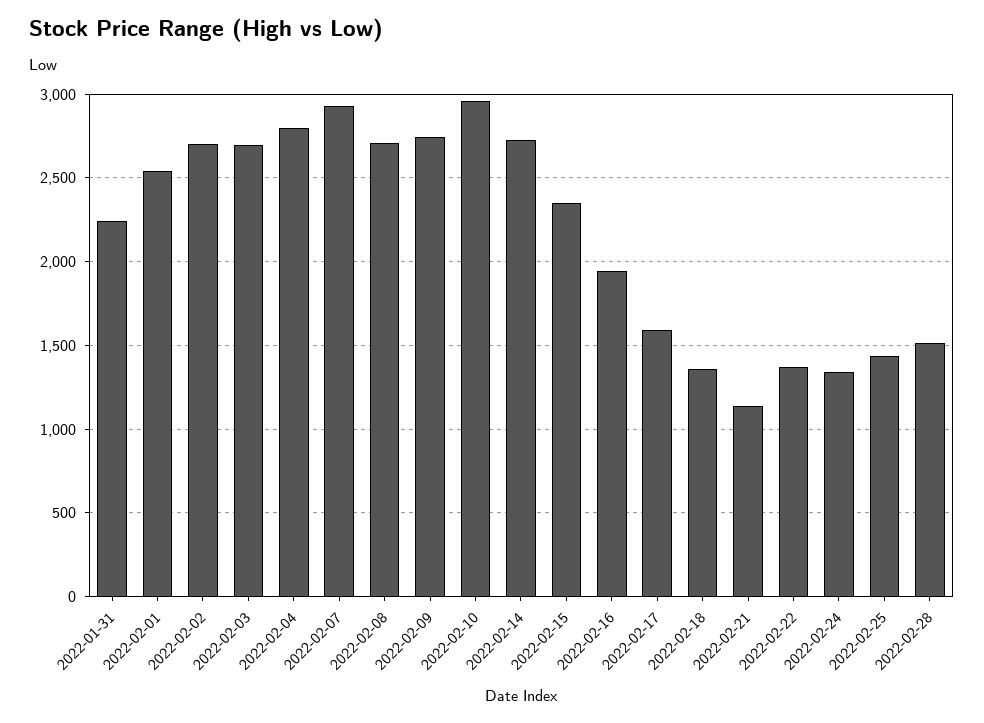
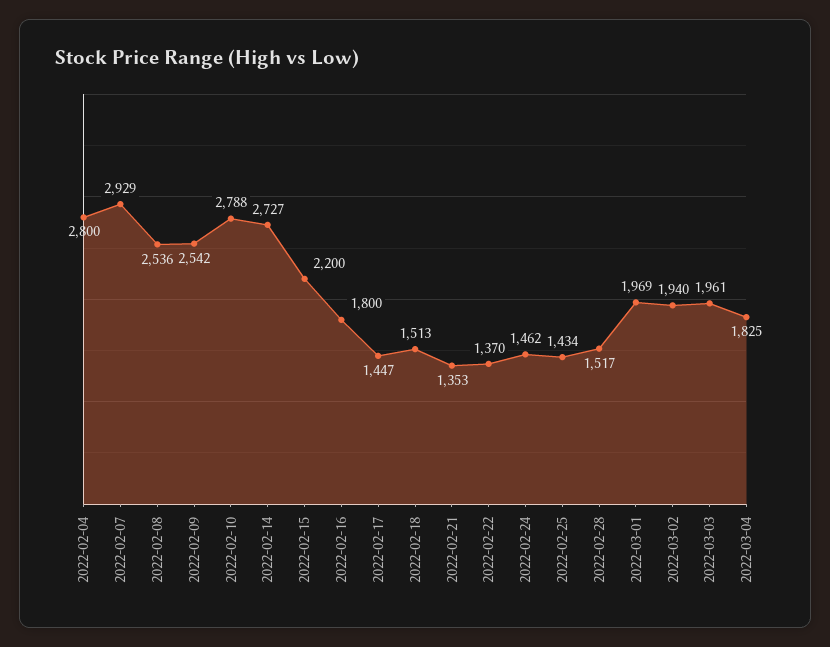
2022-01-31: 2250 -> none
2022-02-01: 2550 -> none
2022-02-02: 2700 -> none
2022-02-03: 2700 -> none
2022-02-08: 2700 -> 2536
2022-02-09: 2750 -> 2542
2022-02-10: 2950 -> 2788
2022-02-15: 2350 -> 2200
2022-02-16: 1950 -> 1800
2022-02-17: 1600 -> 1447
2022-02-18: 1350 -> 1513
2022-02-21: 1150 -> 1353
2022-02-24: 1350 -> 1462
2022-03-01: none -> 1969
2022-03-02: none -> 1940
2022-03-03: none -> 1961
2022-03-04: none -> 1825

